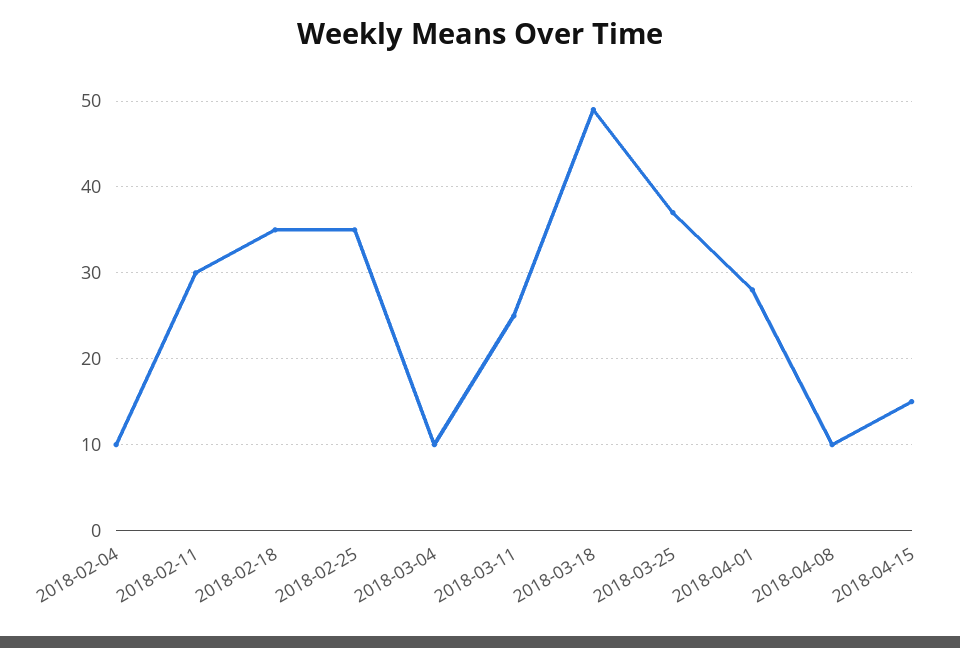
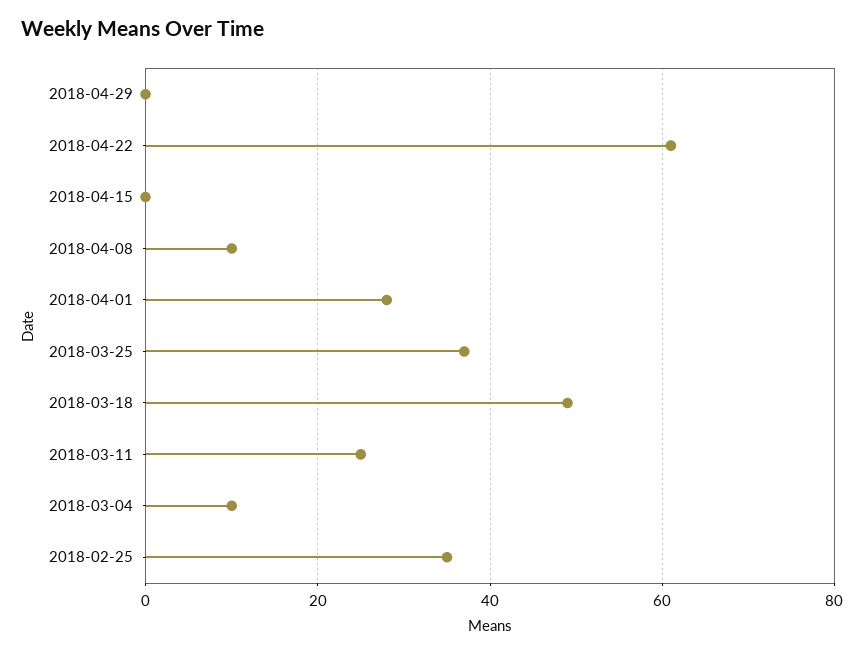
2018-02-04: 10 -> none
2018-02-11: 30 -> none
2018-02-18: 35 -> none
2018-04-15: 15 -> 0
2018-04-29: none -> 0
2018-04-22: none -> 60

